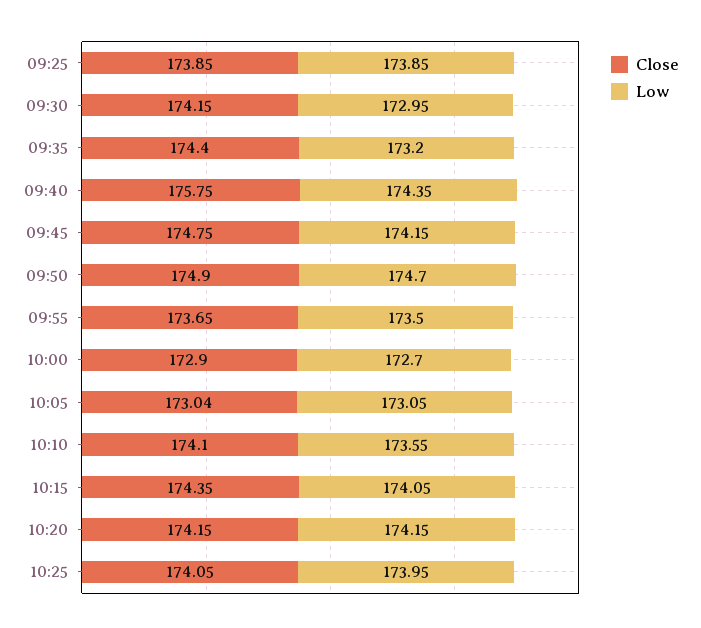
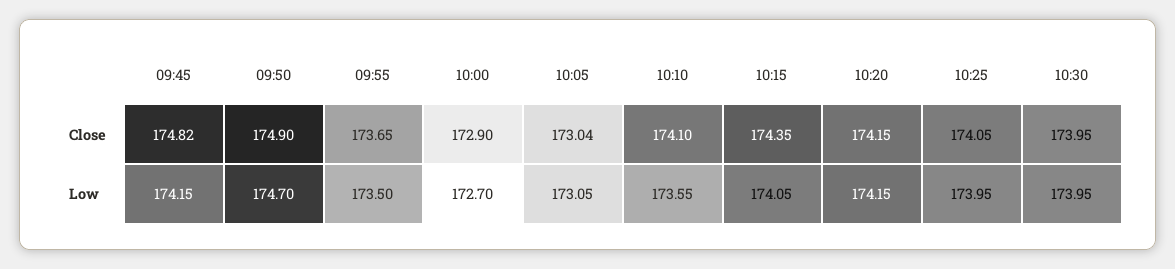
Close, 09:25: 173.85 -> none
Low, 09:25: 173.85 -> none
Close, 09:30: 174.15 -> none
Low, 09:30: 172.95 -> none
Close, 09:35: 174.4 -> none
Low, 09:35: 173.2 -> none
Close, 09:40: 175.75 -> none
Low, 09:40: 174.35 -> none
Close, 09:45: 174.75 -> 174.82
Close, 10:30: none -> 173.95
Low, 10:30: none -> 173.95

